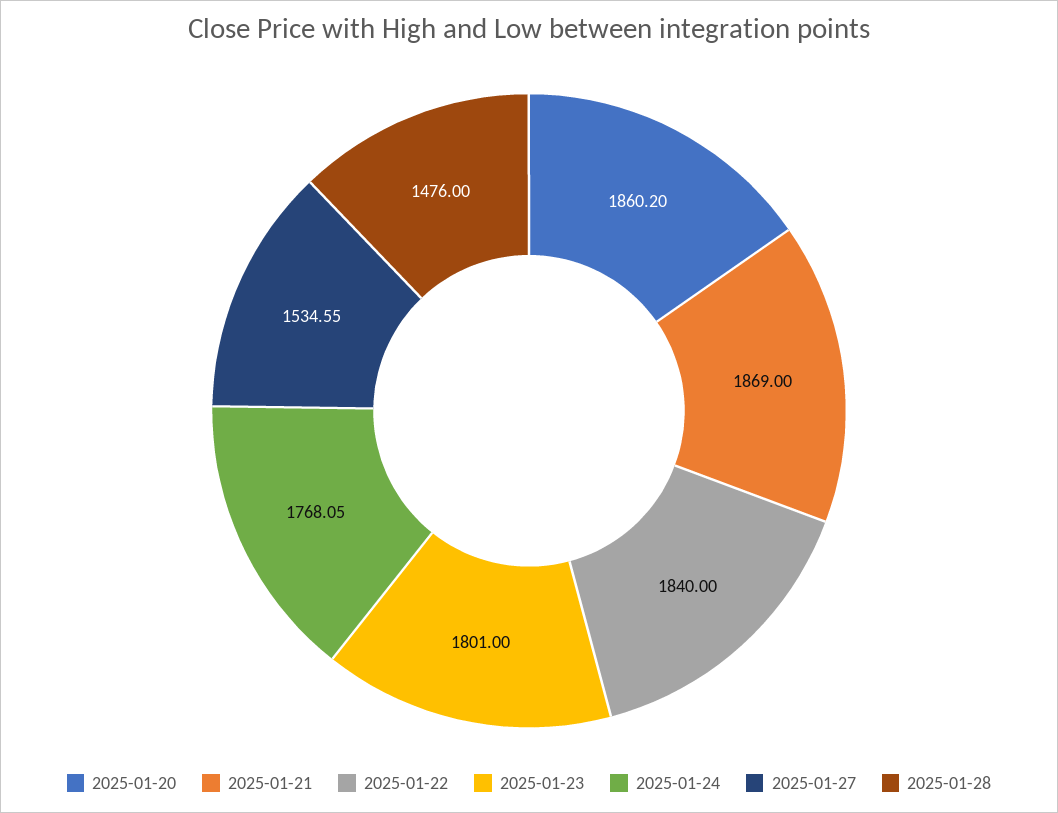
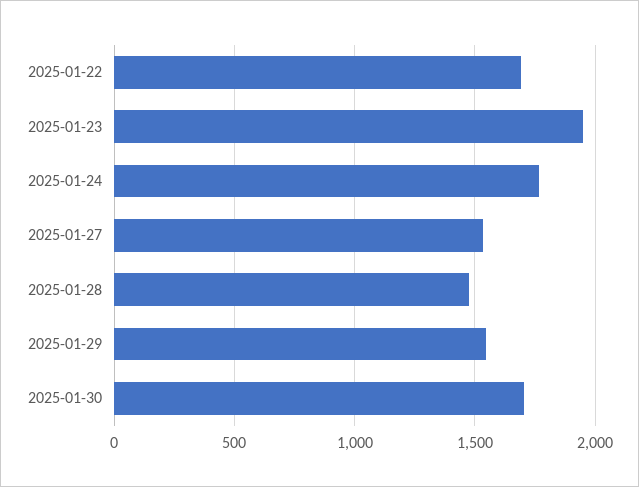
2025-01-20: 1860.2 -> none
2025-01-21: 1869 -> none
2025-01-22: 1840 -> 1700
2025-01-23: 1801 -> 1950
2025-01-29: none -> 1550
2025-01-30: none -> 1700

